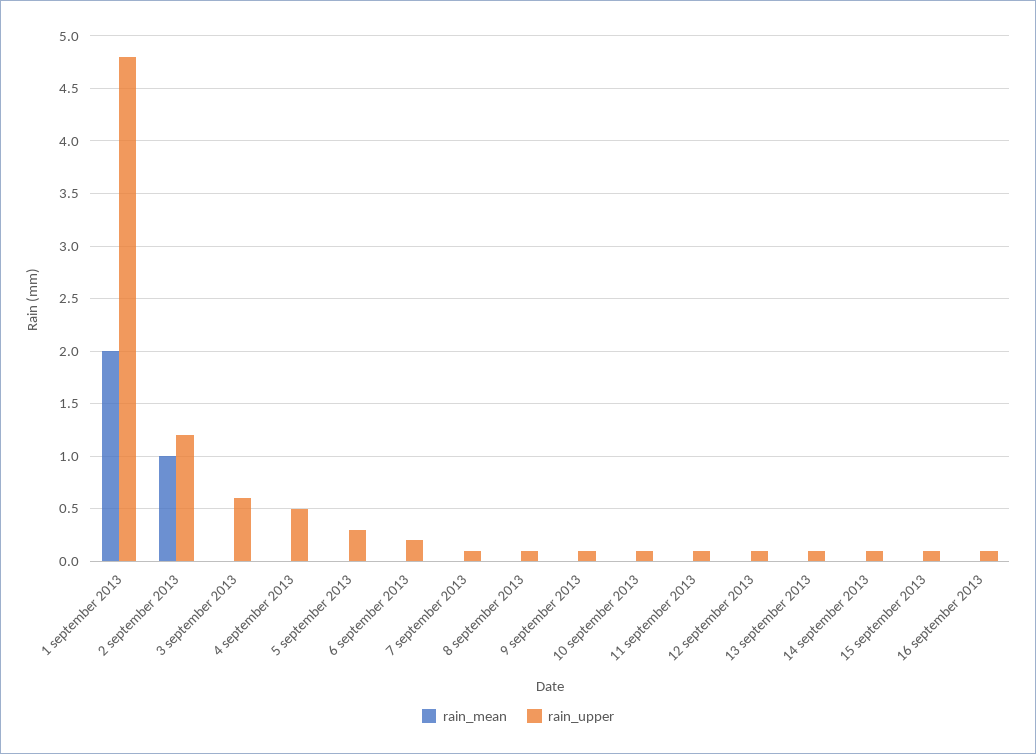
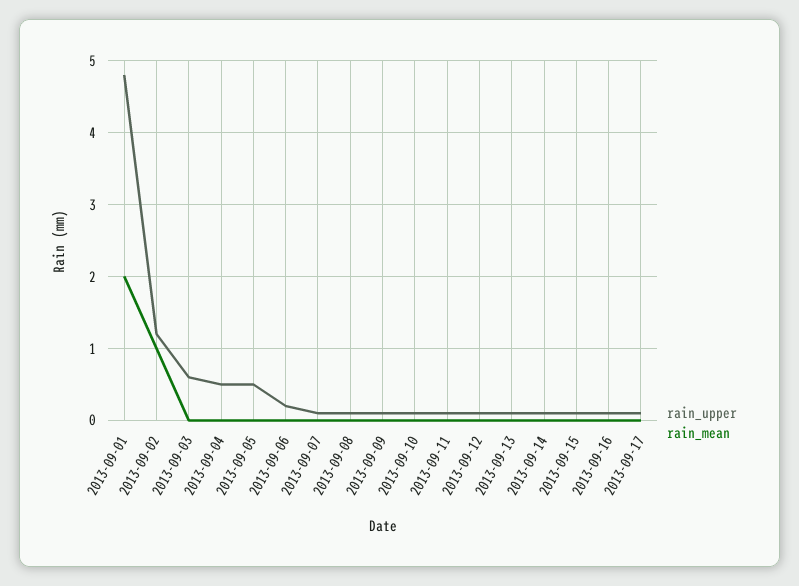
rain_upper, 5 september 2013: 0.3 -> 0.5
rain_upper, 2013-09-17: none -> 0.1
rain_mean, 2013-09-17: none -> 0

